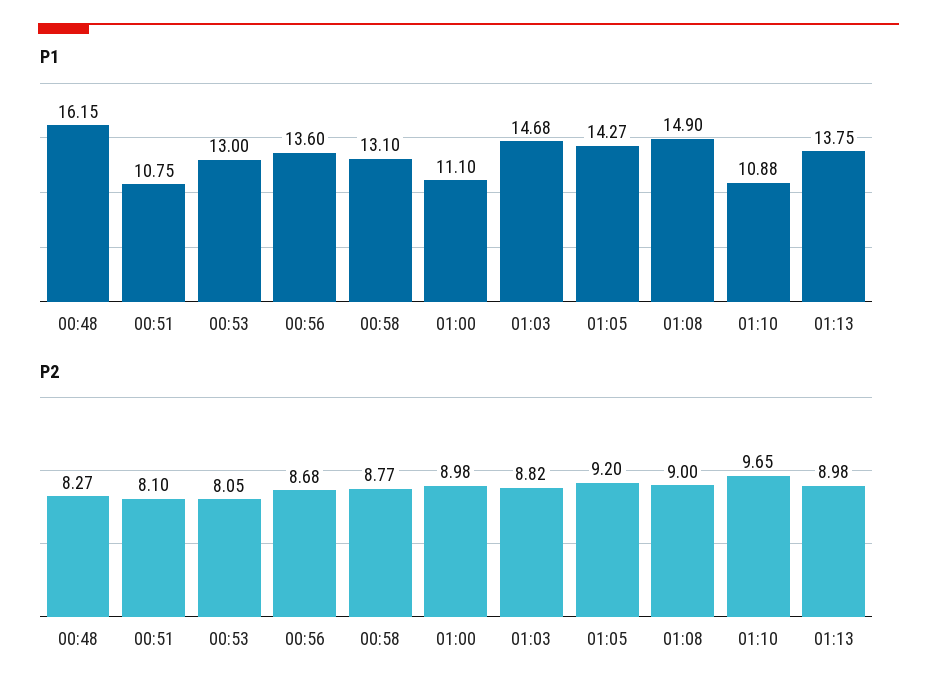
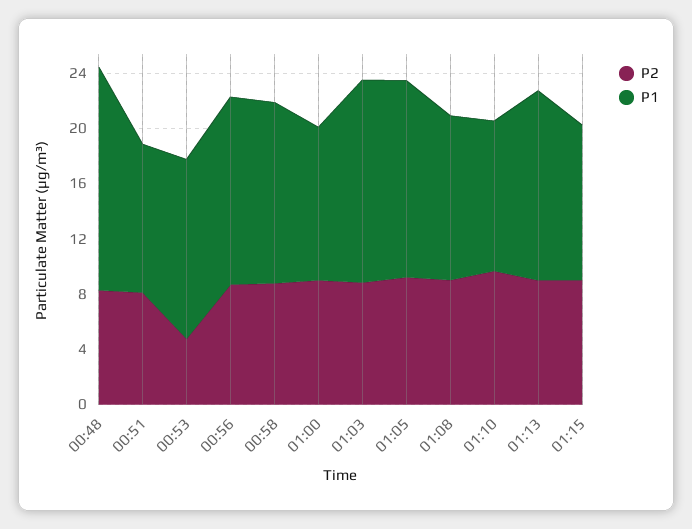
P1, 01:08: 14.9 -> 12
P2, 00:53: 8.05 -> 5
P2, 01:15: none -> 9
P1, 01:15: none -> 11

